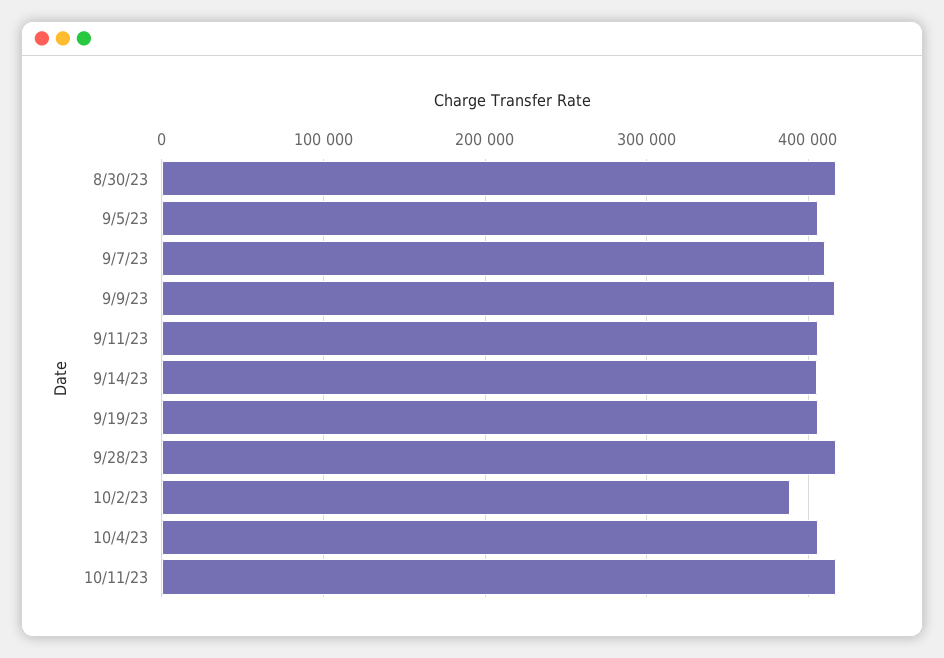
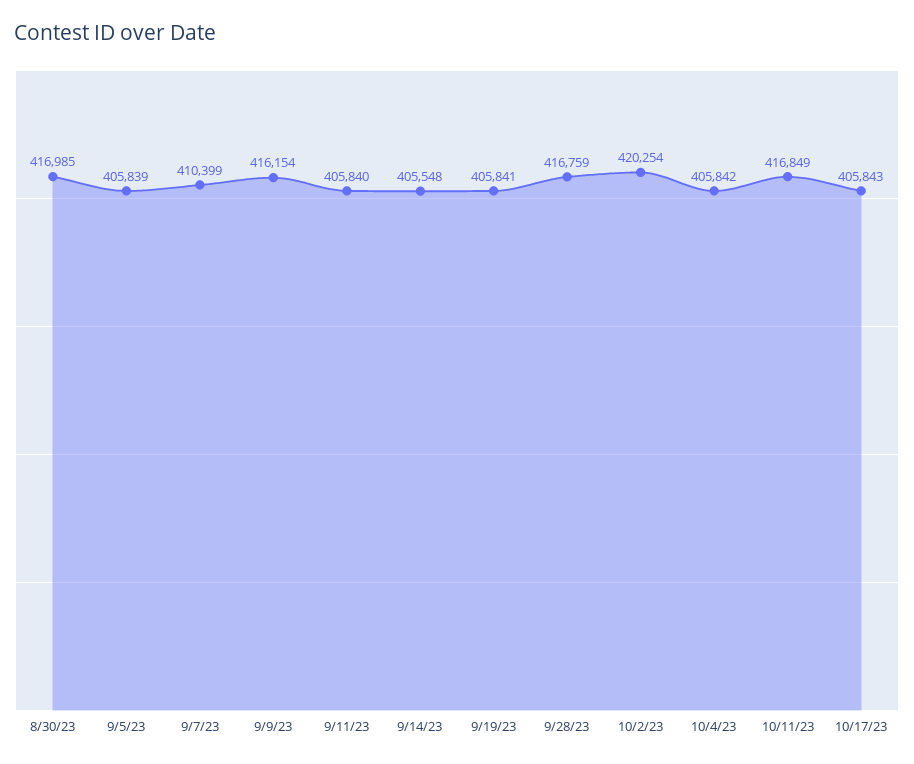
10/2/23: 390000 -> 420254
10/17/23: none -> 405843

